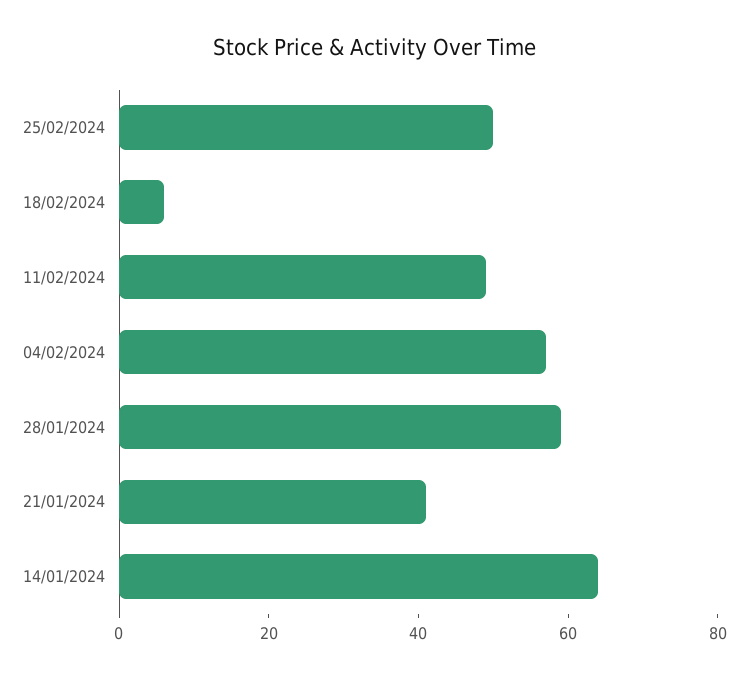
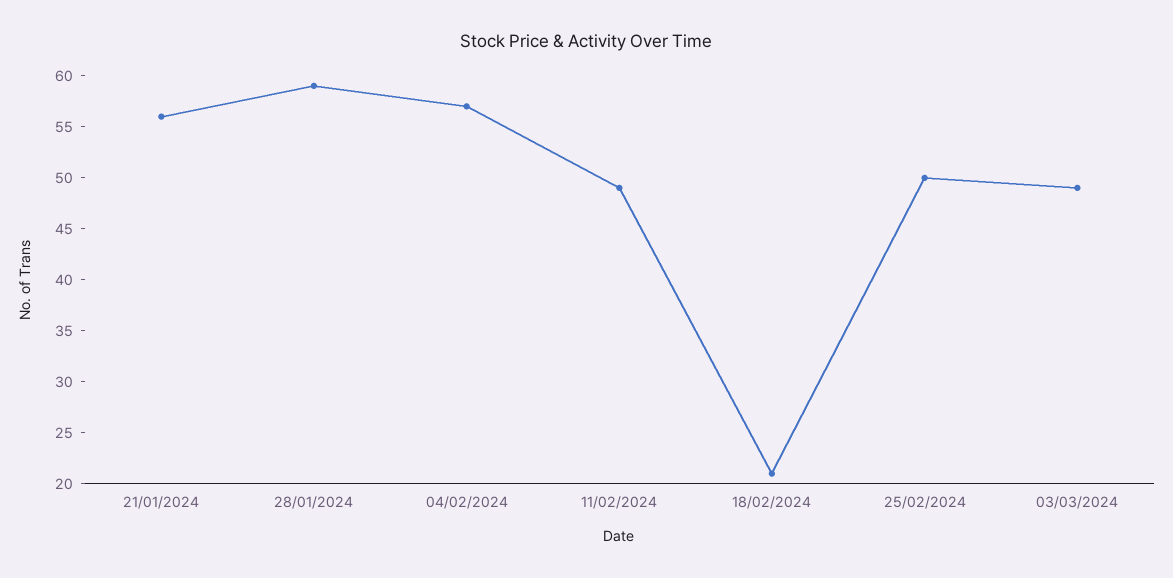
18/02/2024: 5 -> 21
21/01/2024: 40 -> 56
14/01/2024: 65 -> none
03/03/2024: none -> 49

